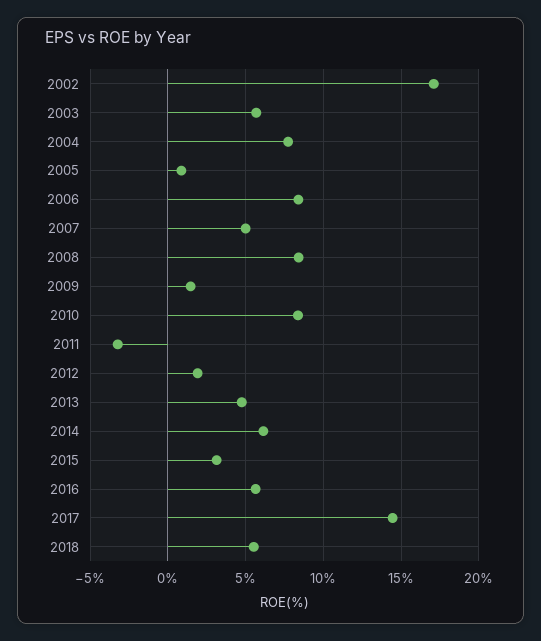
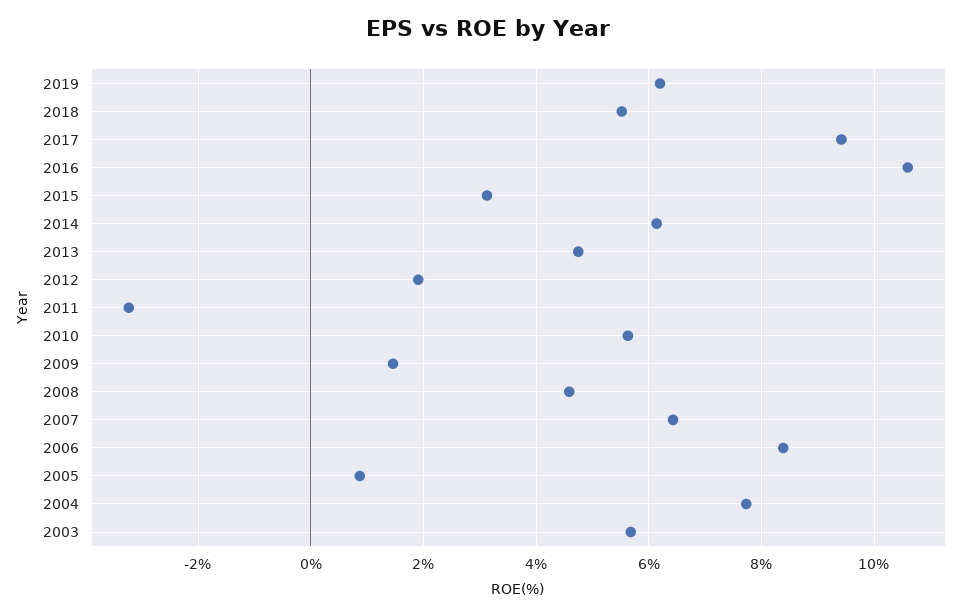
2002: 17 -> none
2007: 5 -> 6.4
2008: 8.5 -> 4.6
2010: 8.5 -> 5.6
2016: 5.5 -> 10.6
2017: 14.5 -> 9.4
2019: none -> 6.2

